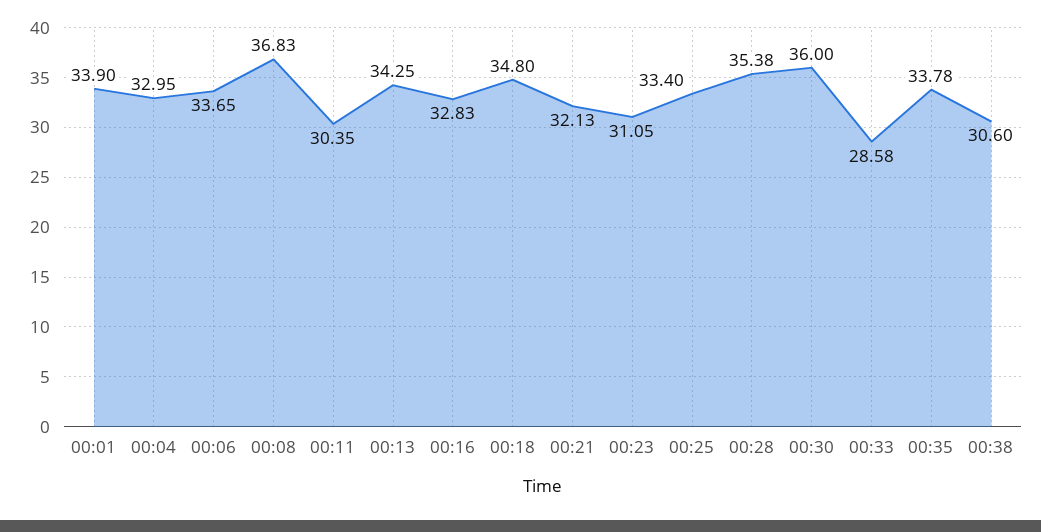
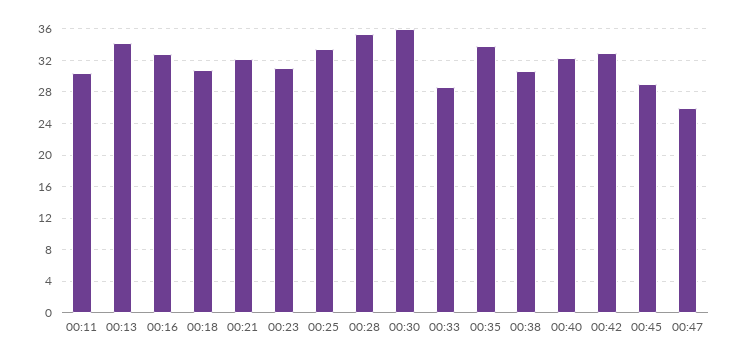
00:01: 33.9 -> none
00:04: 32.95 -> none
00:06: 33.65 -> none
00:08: 36.83 -> none
00:18: 34.8 -> 31
00:40: none -> 32
00:42: none -> 33
00:45: none -> 29
00:47: none -> 26

